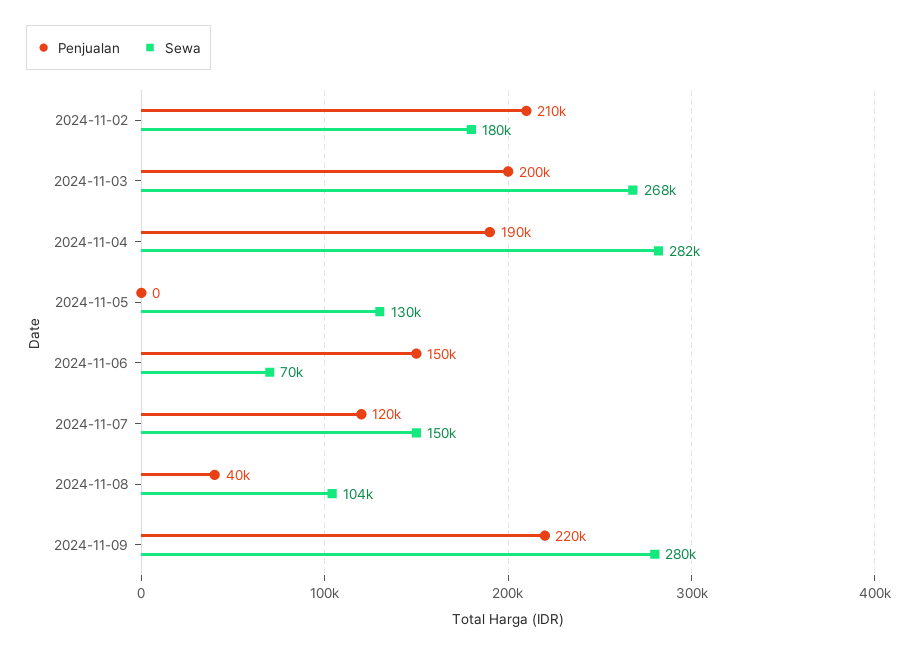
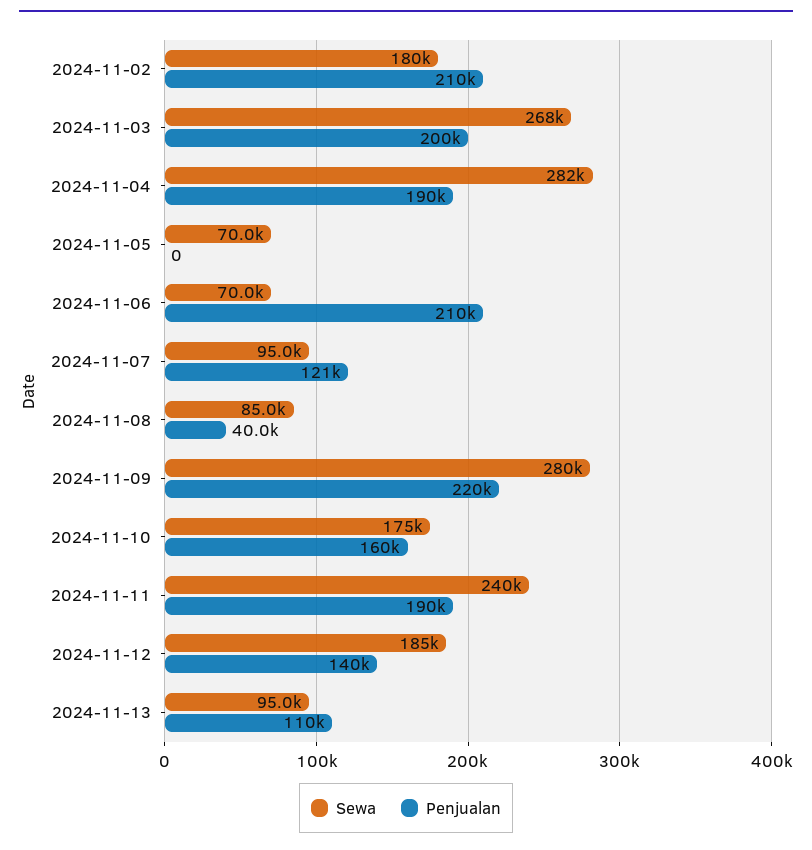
Sewa, 2024-11-05: 130000 -> 70000
Penjualan, 2024-11-06: 150000 -> 210000
Penjualan, 2024-11-07: 120000 -> 121000
Sewa, 2024-11-07: 150000 -> 95000
Sewa, 2024-11-08: 104000 -> 85000
Sewa, 2024-11-10: none -> 175000
Penjualan, 2024-11-10: none -> 160000
Sewa, 2024-11-11: none -> 240000
Penjualan, 2024-11-11: none -> 190000
Sewa, 2024-11-12: none -> 185000
Penjualan, 2024-11-12: none -> 140000
Sewa, 2024-11-13: none -> 95000
Penjualan, 2024-11-13: none -> 110000

